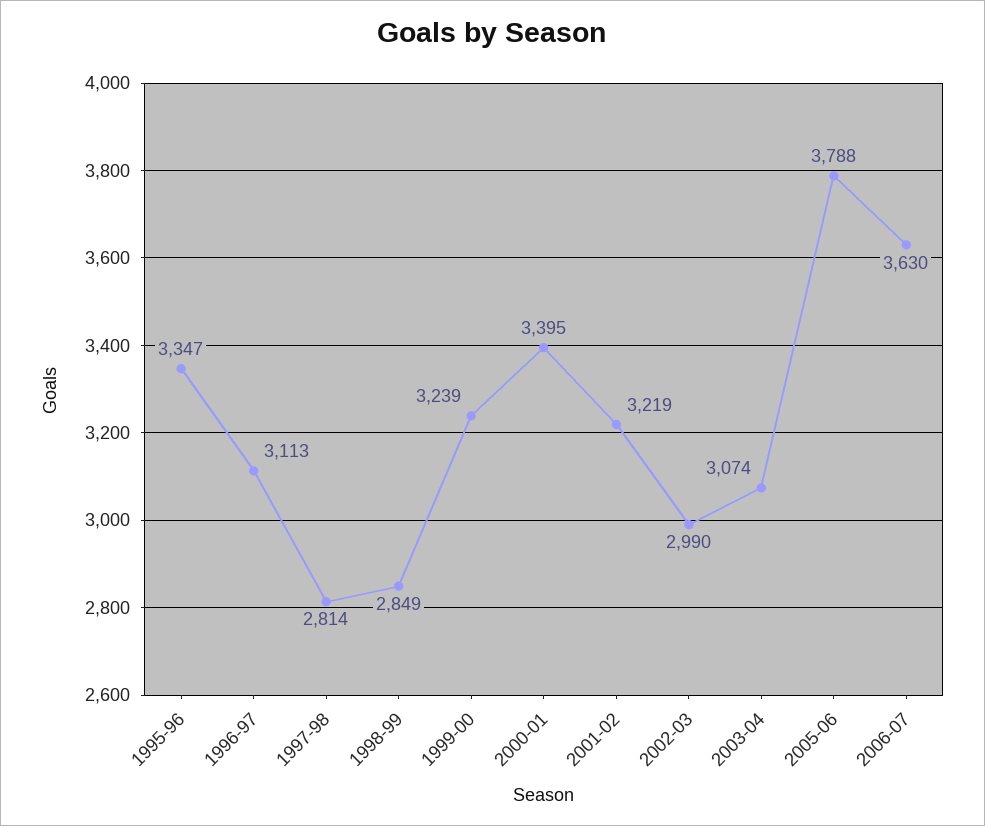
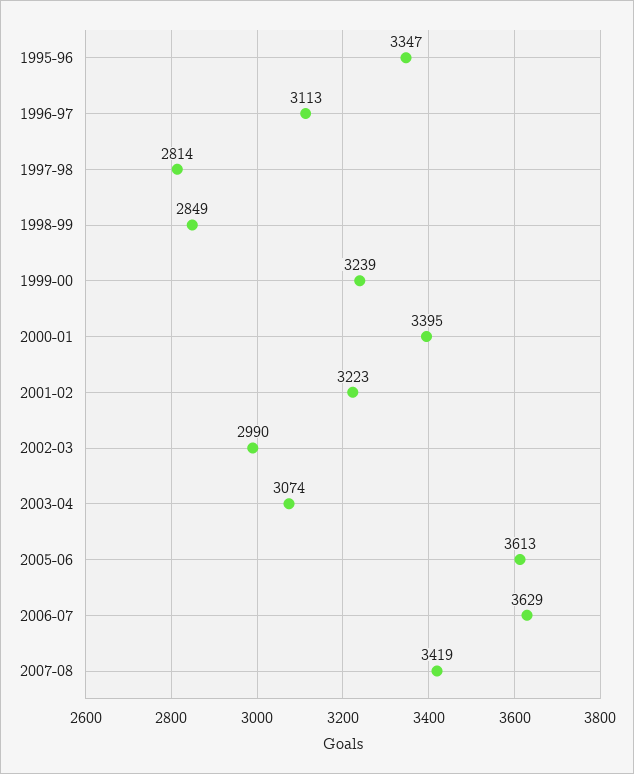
2001-02: 3219 -> 3223
2005-06: 3788 -> 3613
2006-07: 3630 -> 3629
2007-08: none -> 3419

